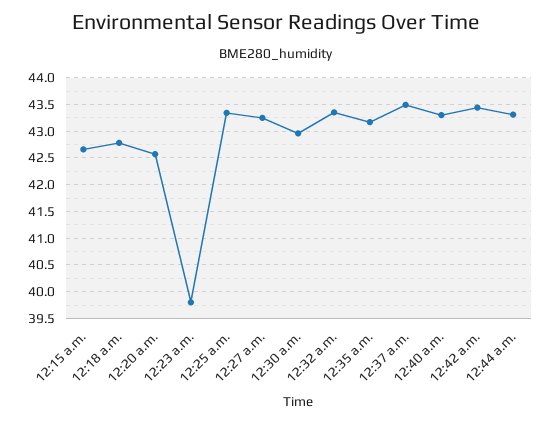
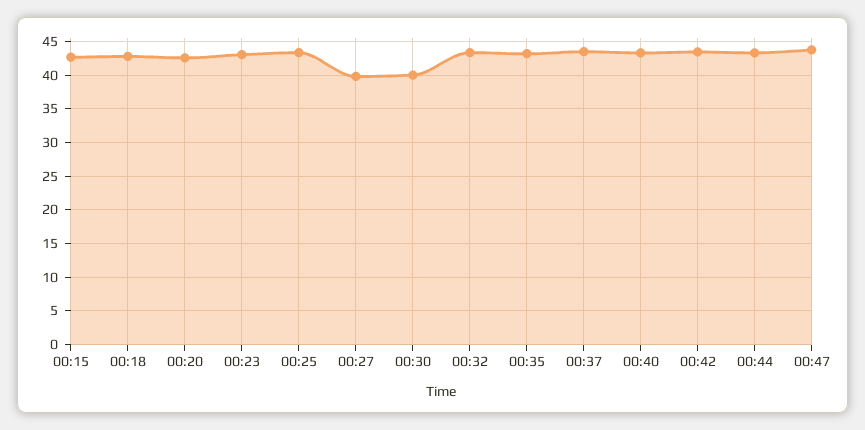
12:23 a.m.: 39.75 -> 43
12:27 a.m.: 43.25 -> 40
12:30 a.m.: 43 -> 40
00:47: none -> 44

